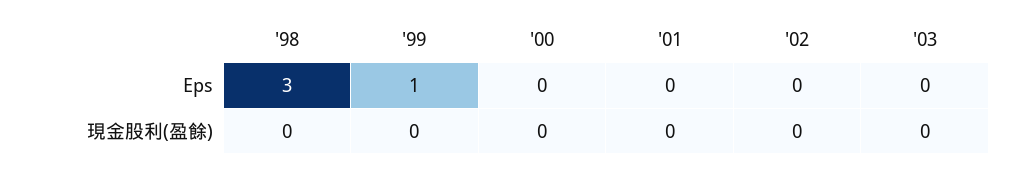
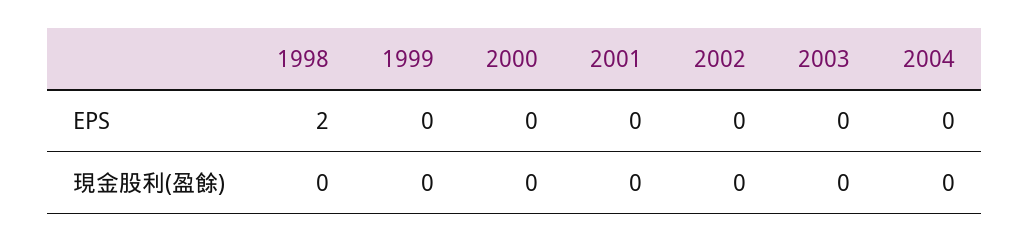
'98, Eps: 3 -> 2
'99, Eps: 1 -> 0
2004, Eps: none -> 0
2004, 現金股利(盈餘): none -> 0

